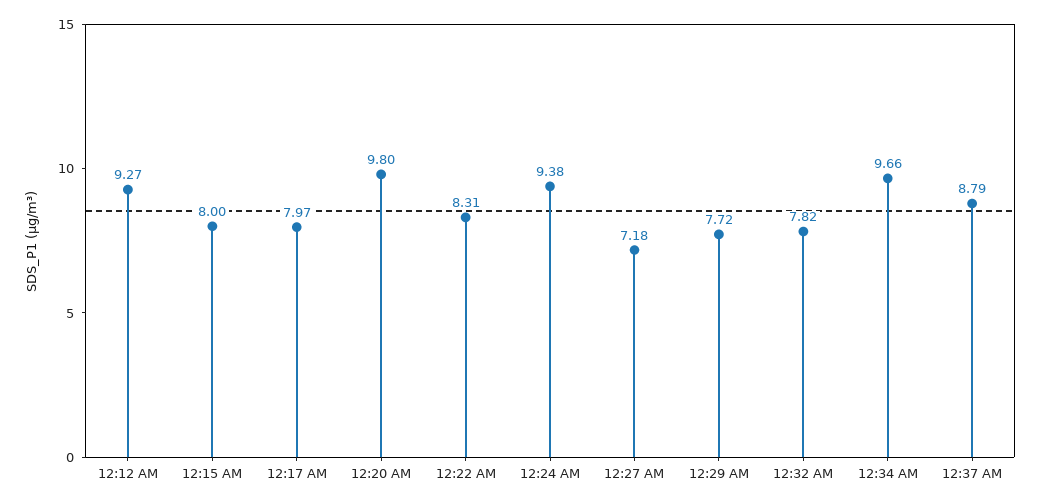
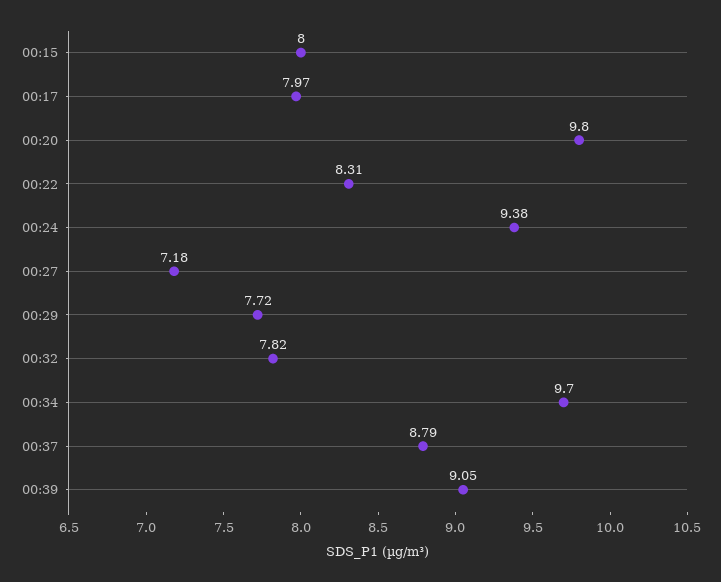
12:12 AM: 9.27 -> none
12:34 AM: 9.66 -> 9.7
00:39: none -> 9.05

